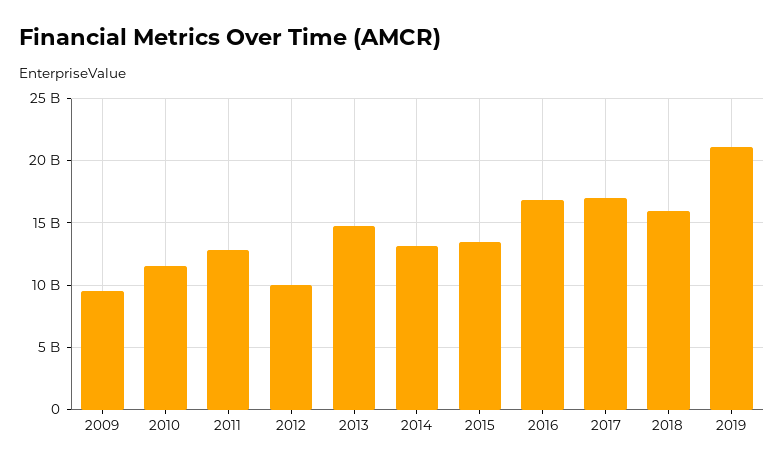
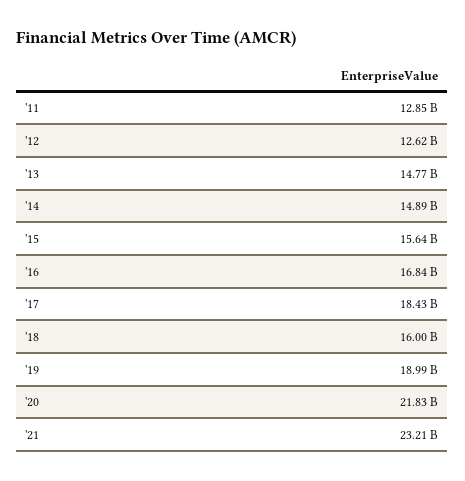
2009: 9500000000 -> none
2010: 11500000000 -> none
2012: 10000000000 -> 12620000000
2014: 13000000000 -> 14890000000
2015: 13500000000 -> 15640000000
2017: 17000000000 -> 18430000000
2019: 21000000000 -> 18990000000
'20: none -> 21830000000
'21: none -> 23210000000

